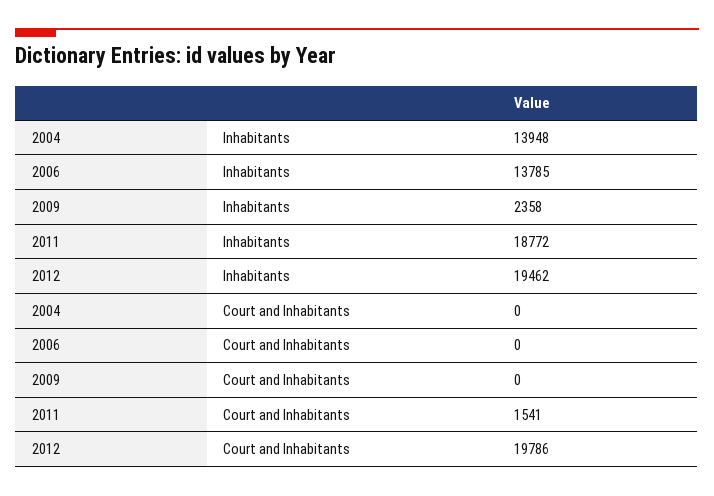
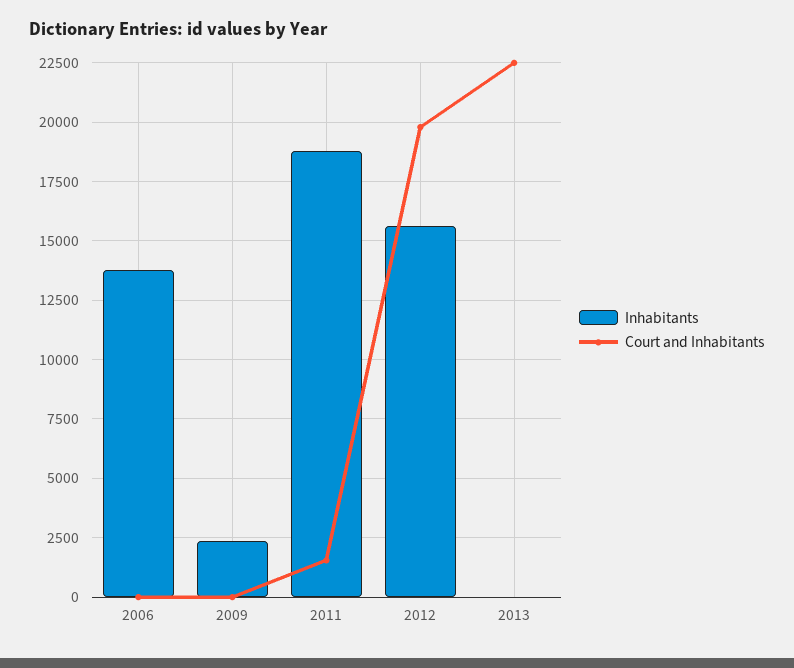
Inhabitants, 2004: 13948 -> none
Inhabitants, 2012: 19462 -> 15500
Court and Inhabitants, 2004: 0 -> none
Inhabitants, 2013: none -> 0
Court and Inhabitants, 2013: none -> 22500

